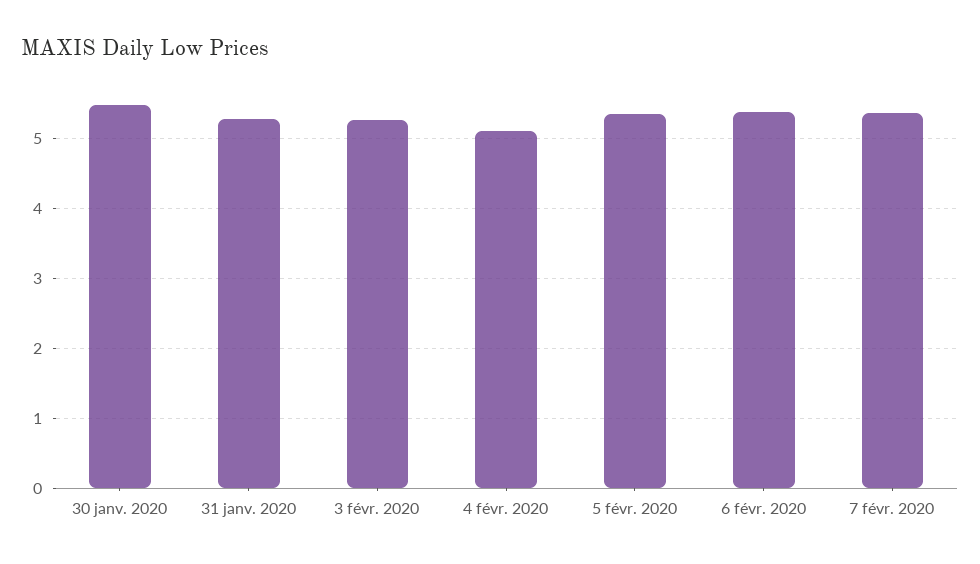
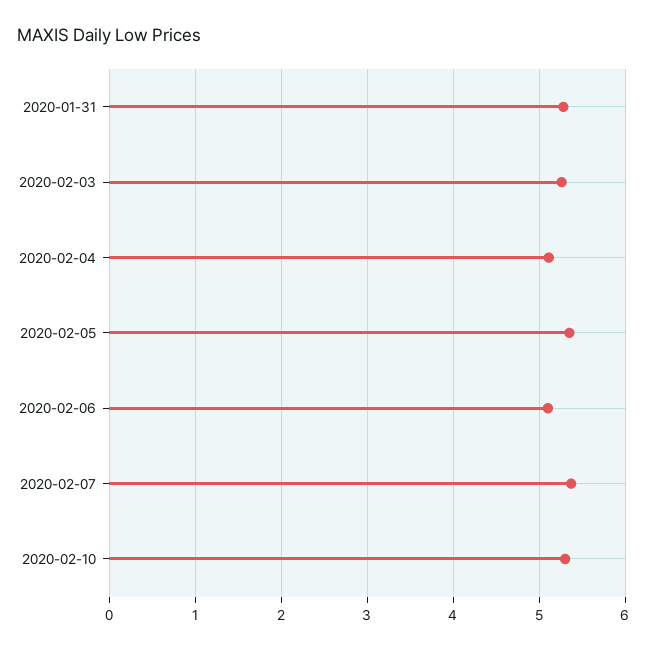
30 janv. 2020: 5.5 -> none
6 févr. 2020: 5.4 -> 5.1
2020-02-10: none -> 5.3

